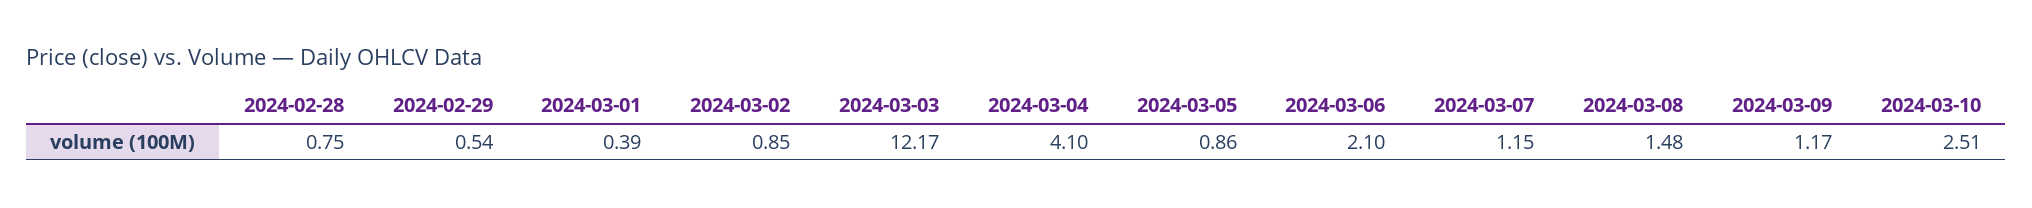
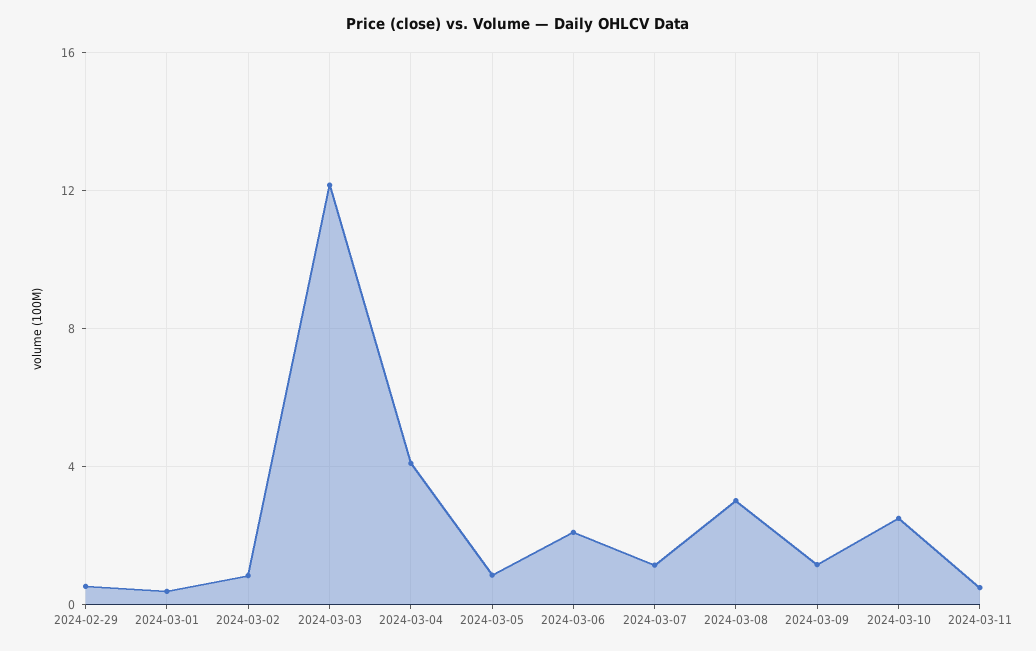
2024-02-28: 0.75 -> none
2024-03-08: 1.48 -> 3
2024-03-11: none -> 0.5

